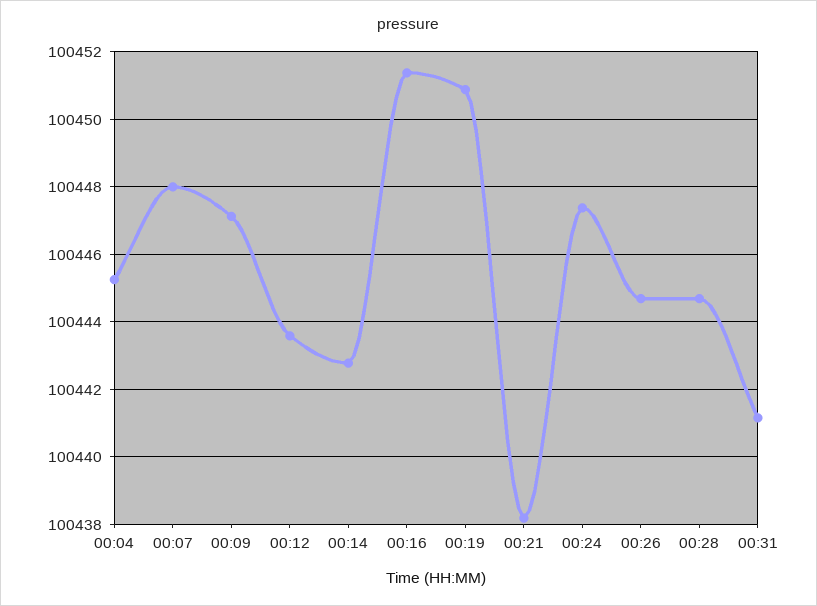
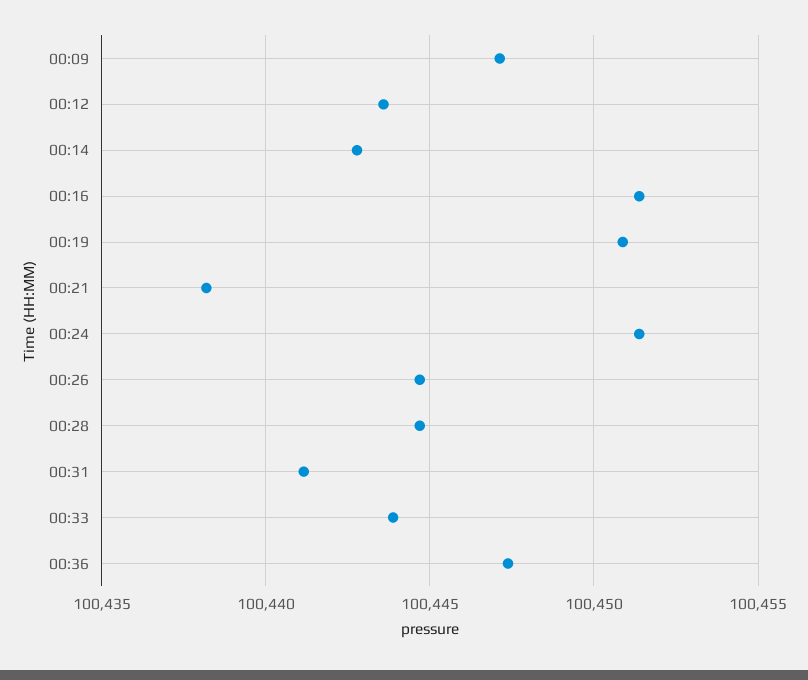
00:04: 100445.2 -> none
00:07: 100448 -> none
00:24: 100447.4 -> 100451.5
00:33: none -> 100444
00:36: none -> 100447.5

